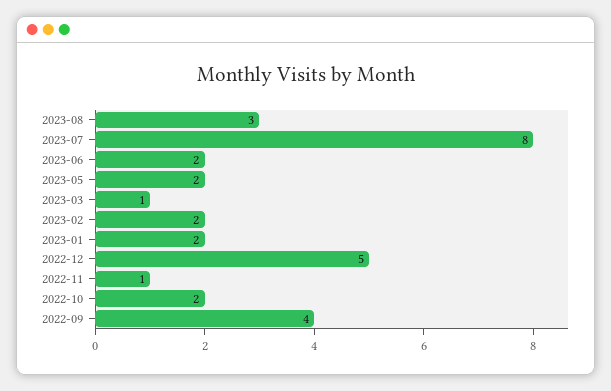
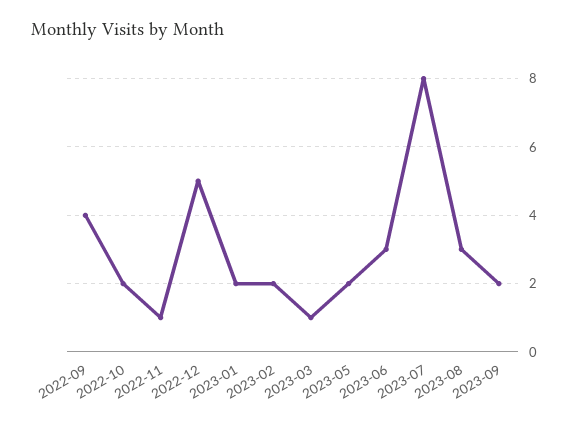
2023-06: 2 -> 3
2023-09: none -> 2

